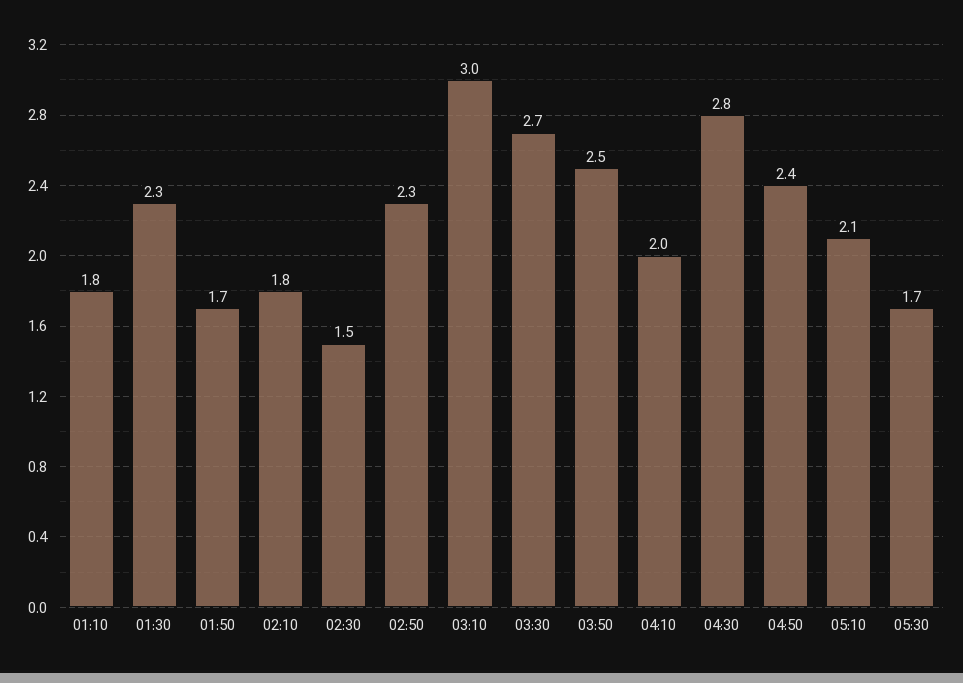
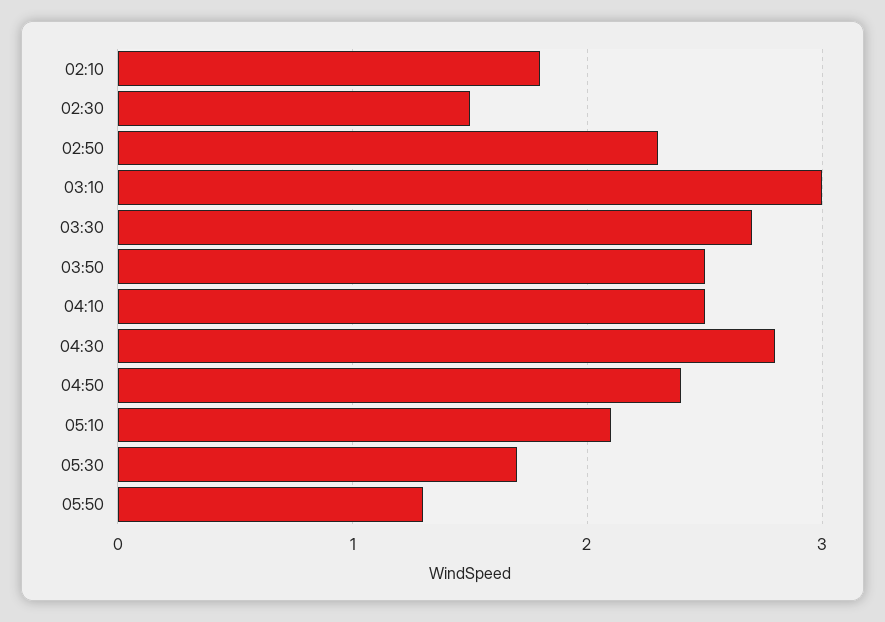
01:10: 1.8 -> none
01:30: 2.3 -> none
01:50: 1.7 -> none
04:10: 2 -> 2.5
05:50: none -> 1.3

